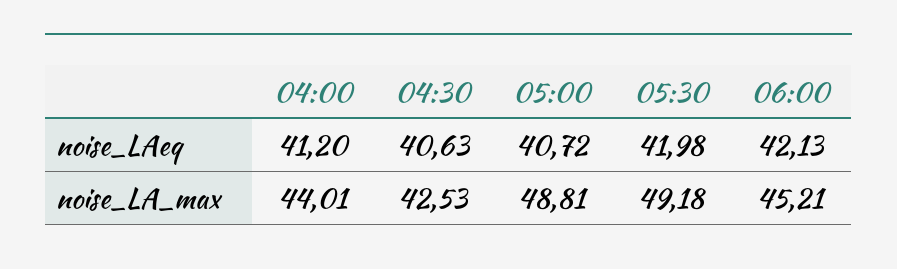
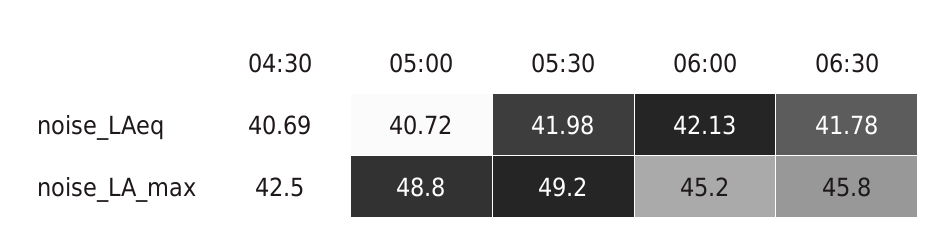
04:00, noise_LAeq: 41.2 -> none
04:30, noise_LAeq: 40.63 -> 40.69
04:00, noise_LA_max: 44.01 -> none
06:30, noise_LAeq: none -> 41.78
06:30, noise_LA_max: none -> 45.8

